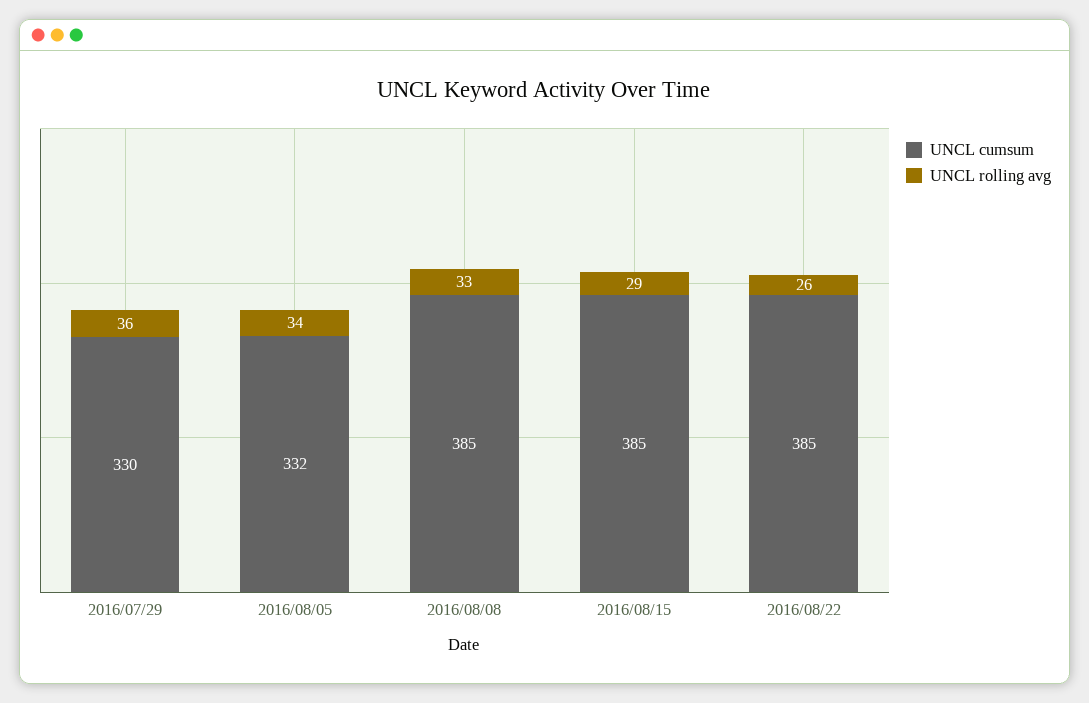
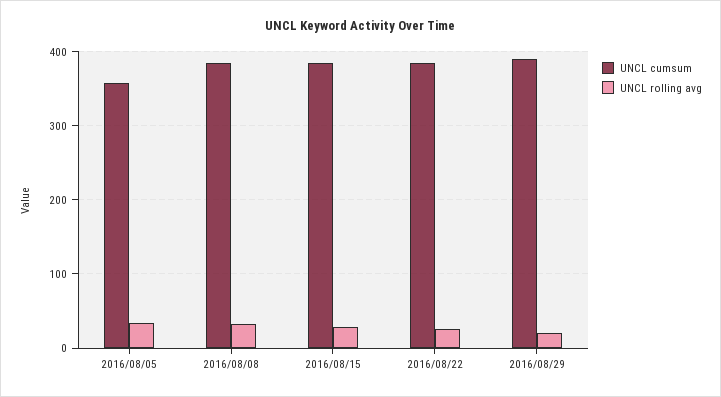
UNCL cumsum, 2016/07/29: 330 -> none
UNCL rolling avg, 2016/07/29: 36 -> none
UNCL cumsum, 2016/08/05: 332 -> 360
UNCL cumsum, 2016/08/29: none -> 390
UNCL rolling avg, 2016/08/29: none -> 20

